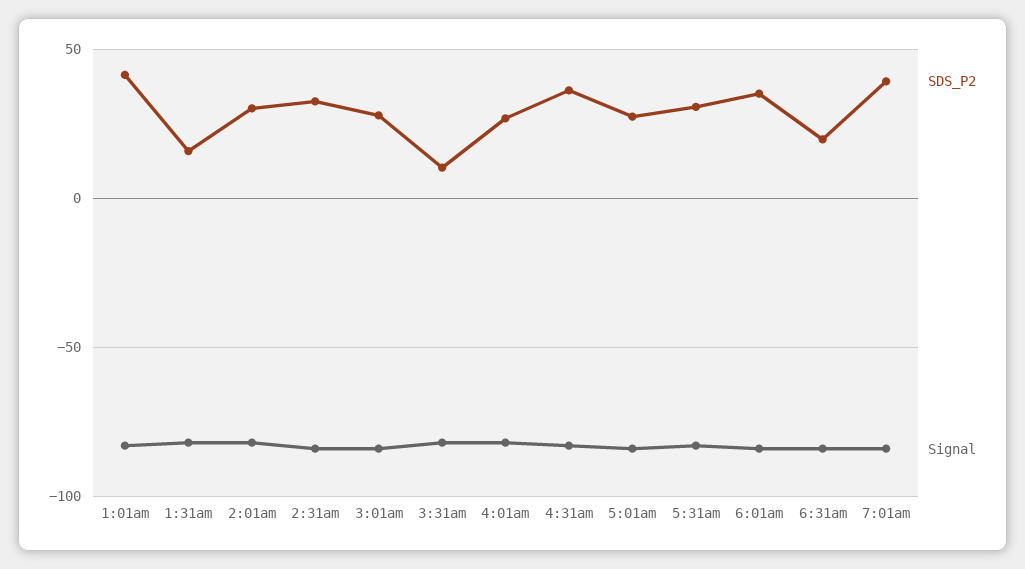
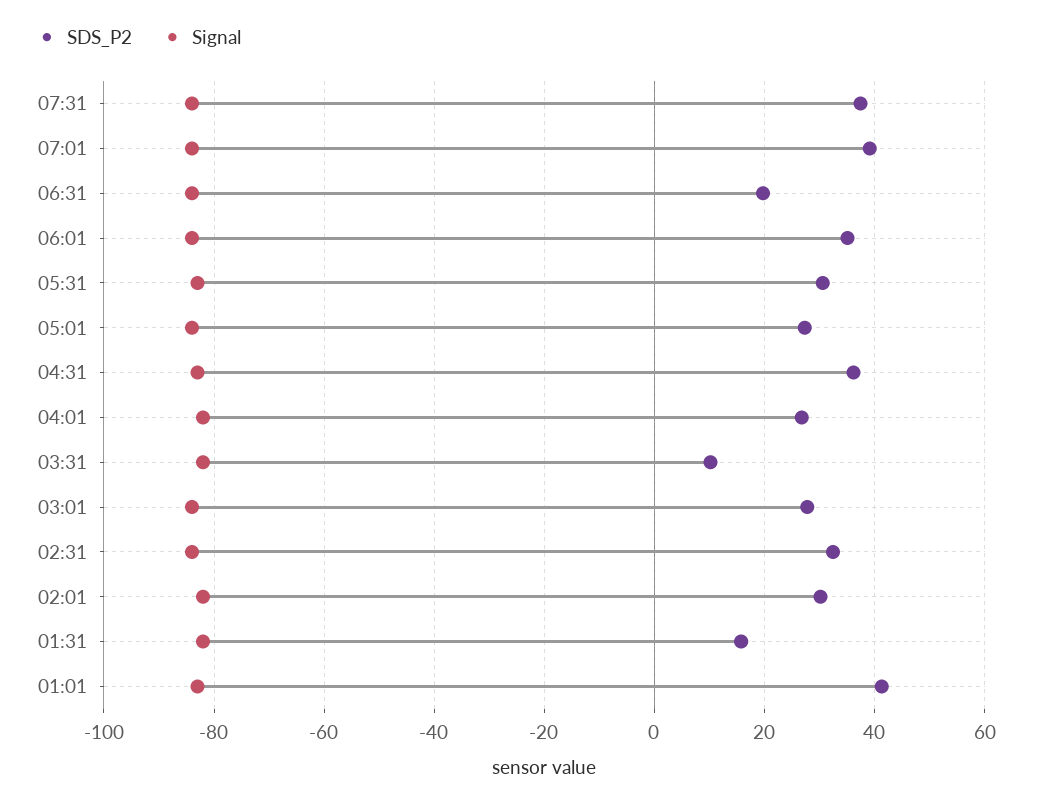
SDS_P2, 07:31: none -> 38
Signal, 07:31: none -> -84

